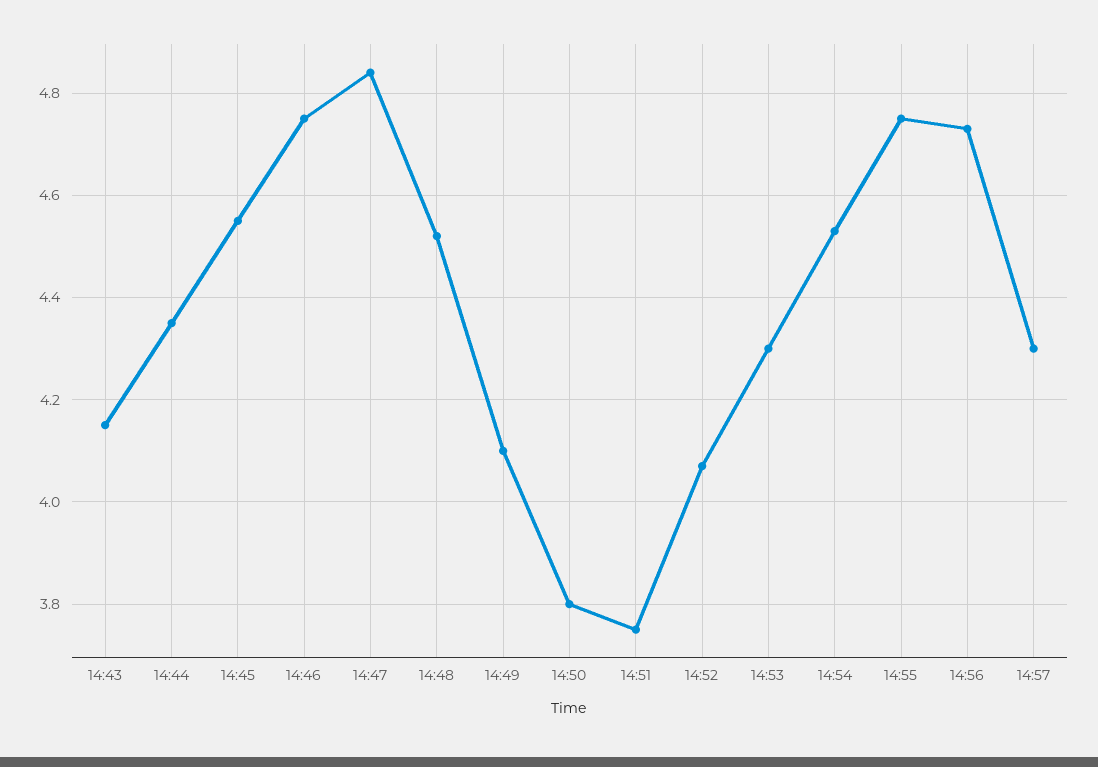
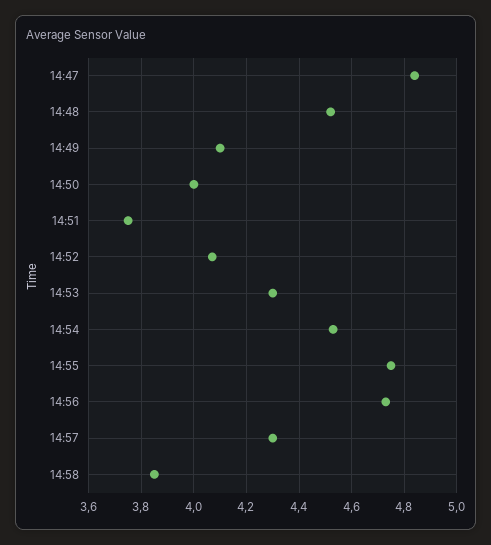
14:43: 4.15 -> none
14:44: 4.35 -> none
14:45: 4.55 -> none
14:46: 4.75 -> none
14:50: 3.8 -> 4
14:58: none -> 3.85

